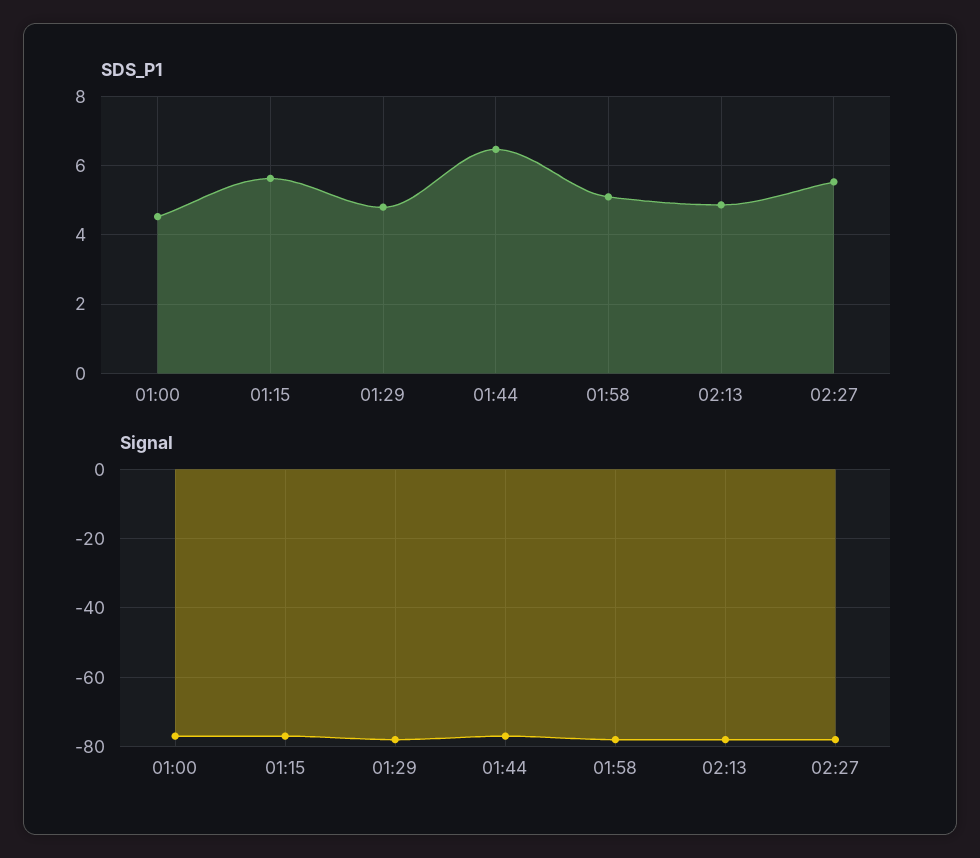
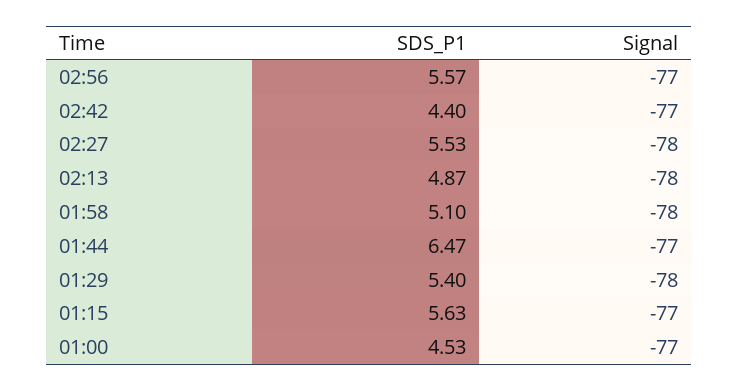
SDS_P1, 01:29: 4.8 -> 5.4
SDS_P1, 02:56: none -> 5.57
Signal, 02:56: none -> -77
SDS_P1, 02:42: none -> 4.4
Signal, 02:42: none -> -77

